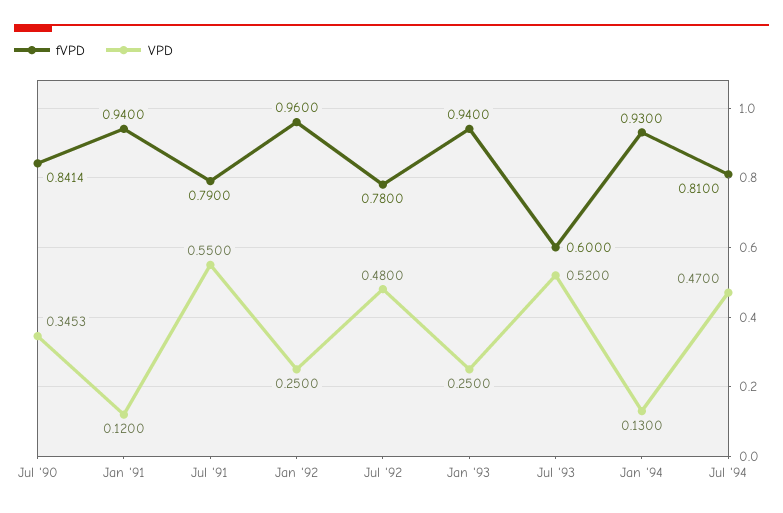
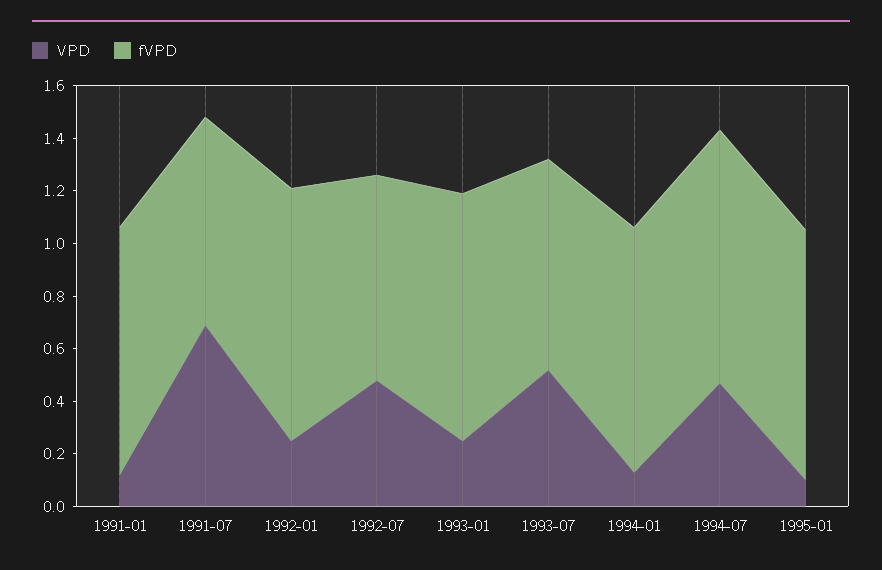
fVPD, Jul '90: 0.8414 -> none
VPD, Jul '90: 0.3453 -> none
VPD, Jul '91: 0.55 -> 0.7
fVPD, Jul '93: 0.6 -> 0.8
fVPD, Jul '94: 0.81 -> 0.95
VPD, 1995-01: none -> 0.1
fVPD, 1995-01: none -> 0.95

